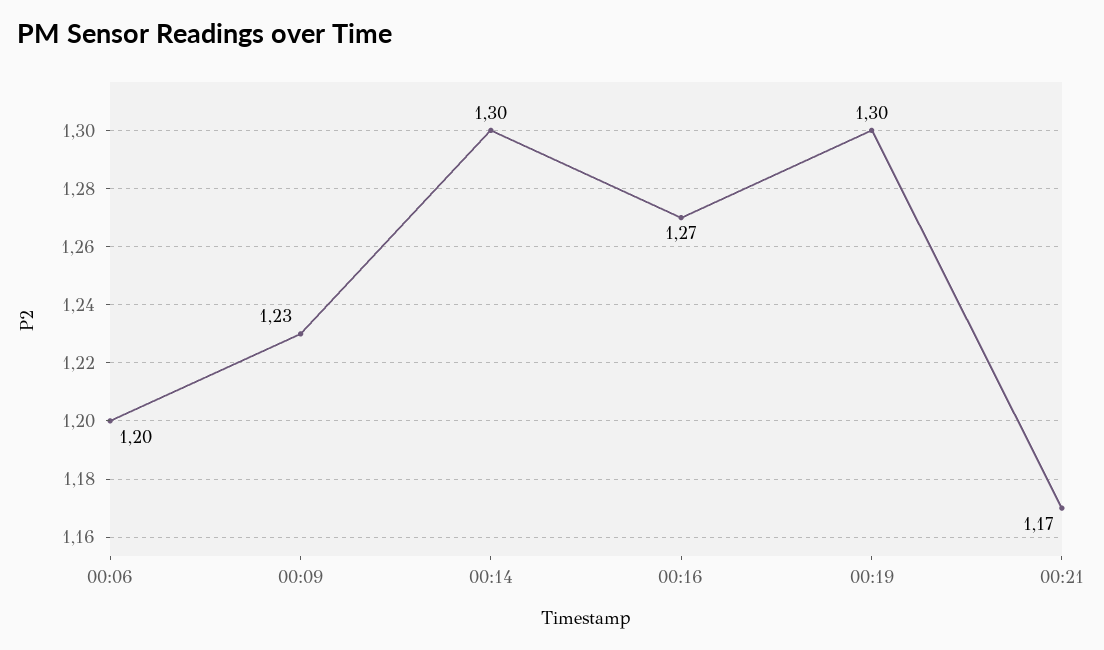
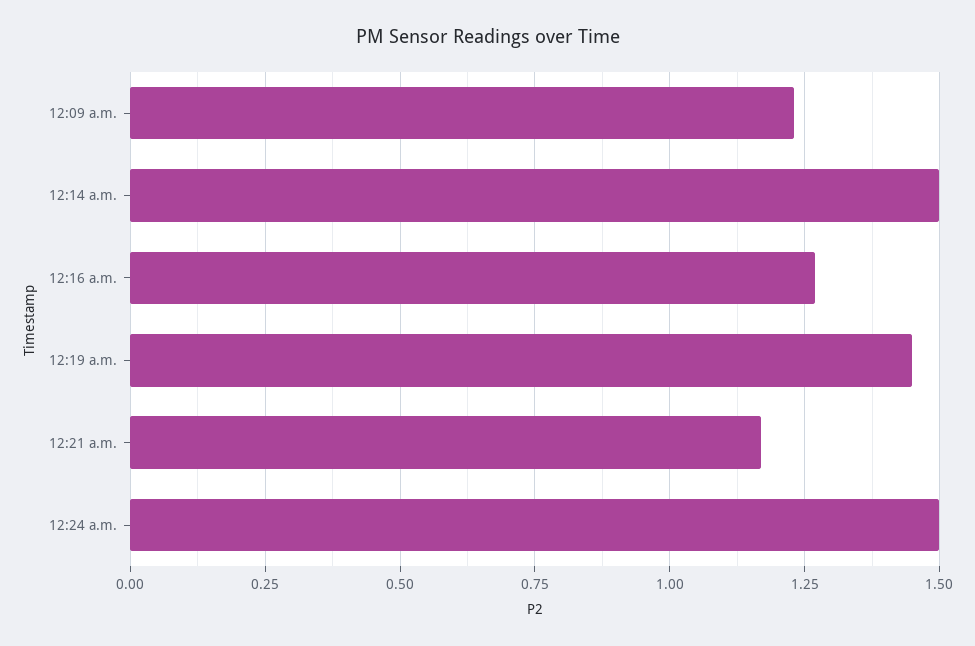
00:06: 1.2 -> none
00:14: 1.3 -> 1.5
00:19: 1.3 -> 1.45
12:24 a.m.: none -> 1.5

